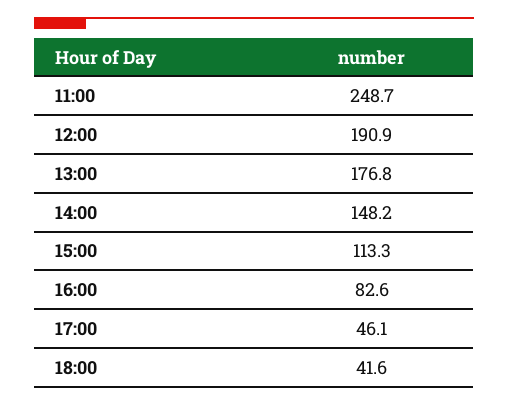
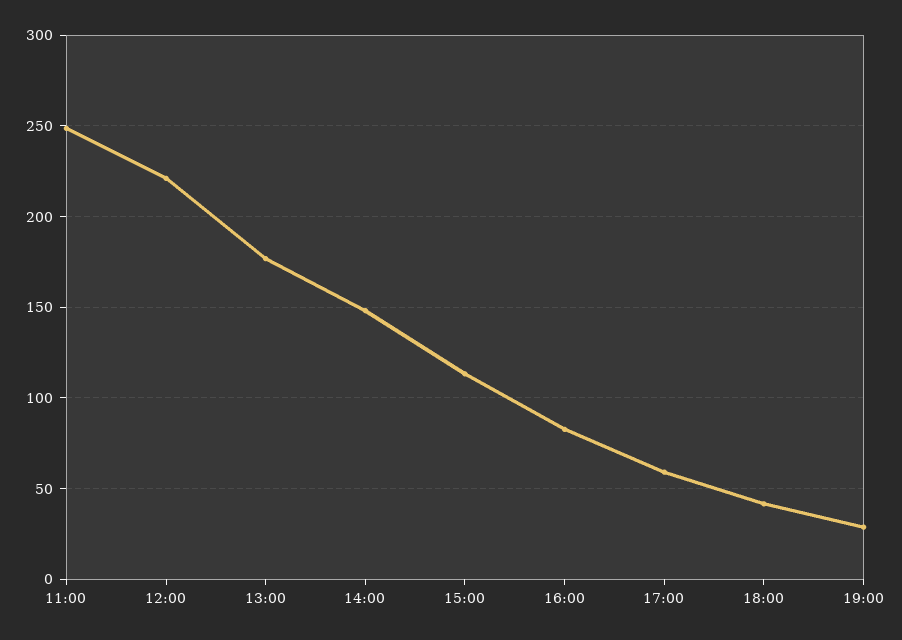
12:00: 190.9 -> 220
17:00: 46.1 -> 60
19:00: none -> 30

